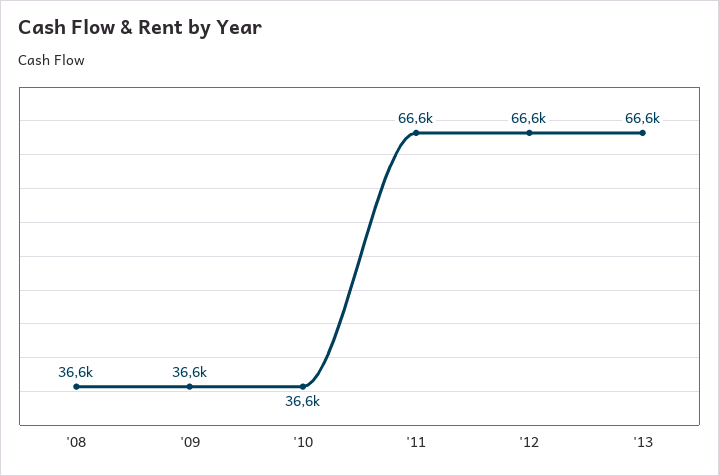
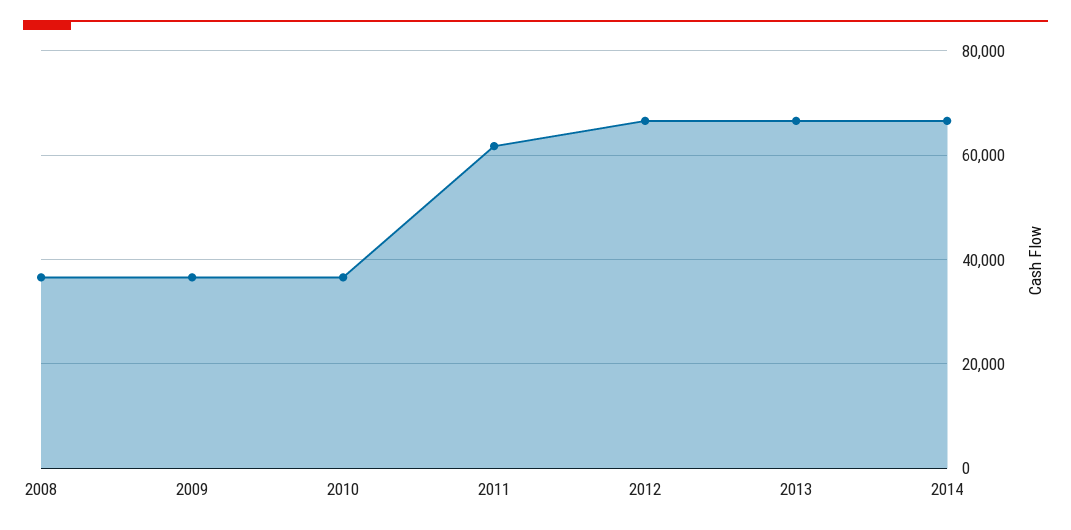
'11: 66600 -> 62000
2014: none -> 66000

